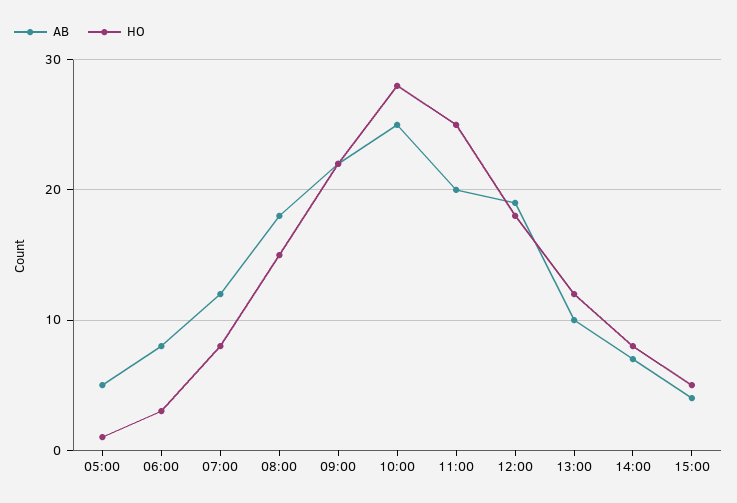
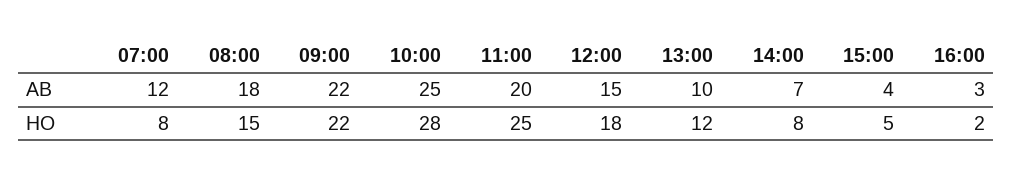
AB, 05:00: 5 -> none
HO, 05:00: 1 -> none
AB, 06:00: 8 -> none
HO, 06:00: 3 -> none
AB, 12:00: 19 -> 15
AB, 16:00: none -> 3
HO, 16:00: none -> 2

